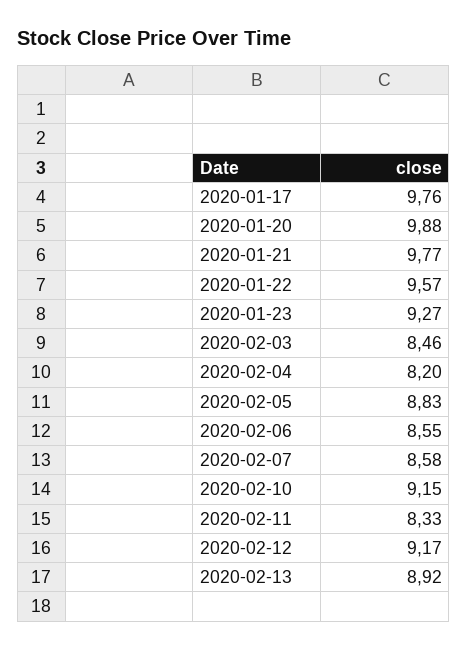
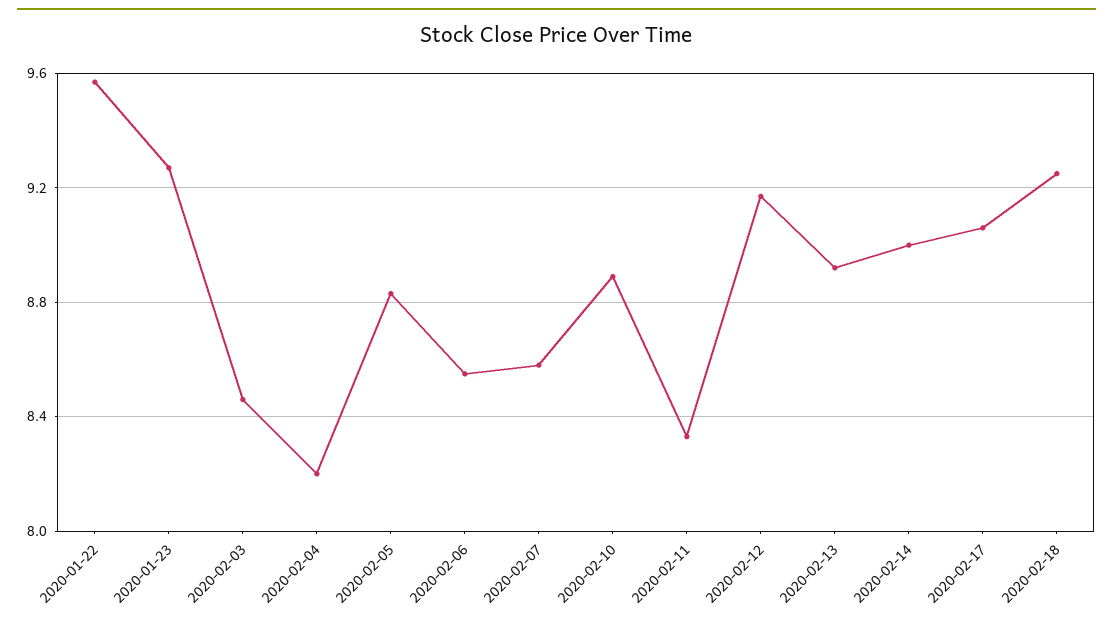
2020-01-17: 9.76 -> none
2020-01-20: 9.88 -> none
2020-01-21: 9.77 -> none
2020-02-10: 9.15 -> 8.9
2020-02-14: none -> 9
2020-02-17: none -> 9.05
2020-02-18: none -> 9.25

